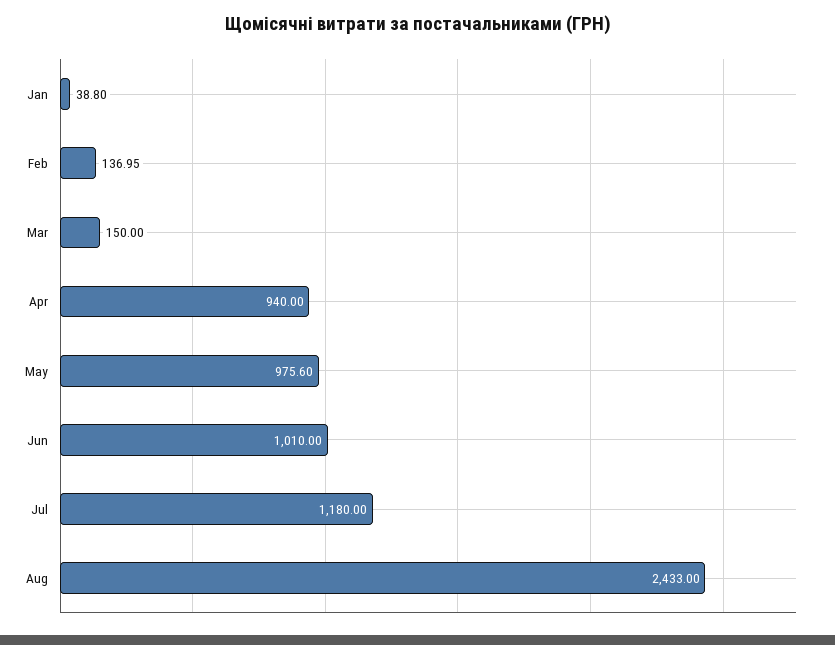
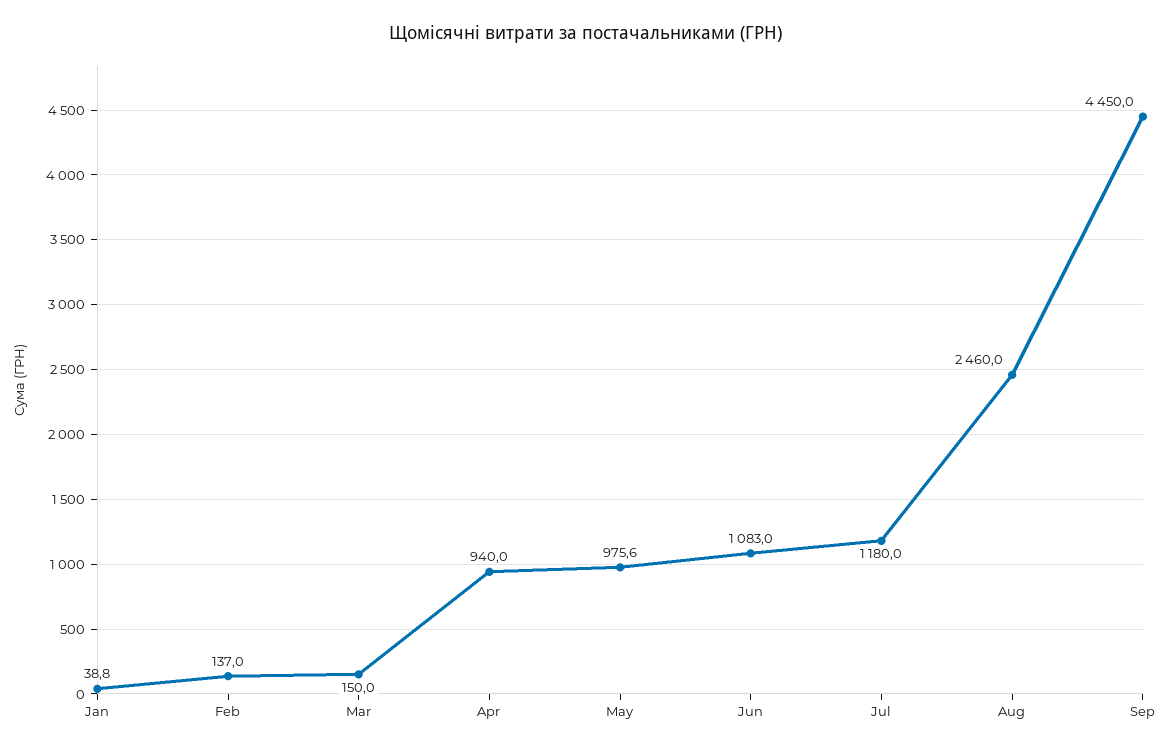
Jun: 1010 -> 1083
Aug: 2433 -> 2460
Sep: none -> 4450

